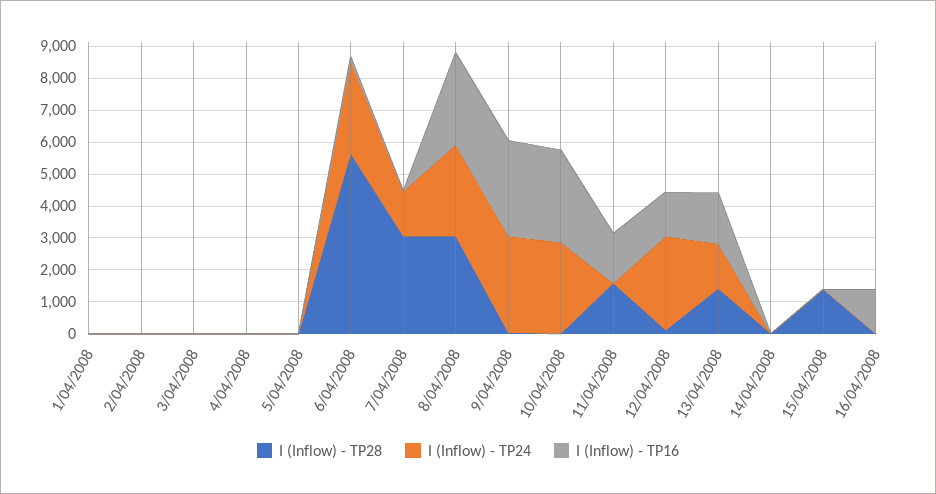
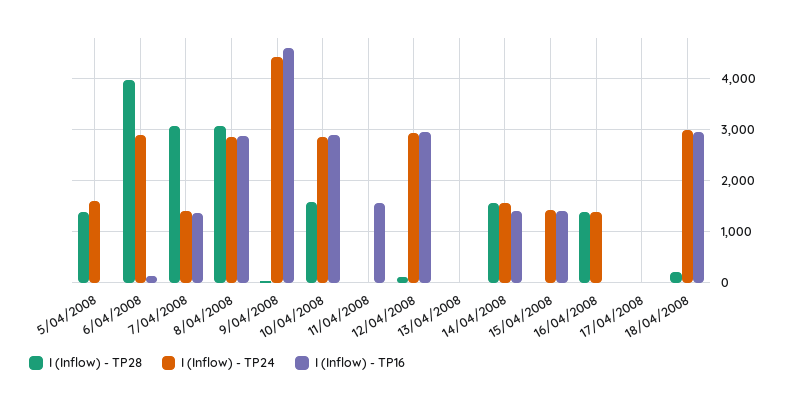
I (Inflow) - TP28, 1/04/2008: 0 -> none
I (Inflow) - TP24, 1/04/2008: 0 -> none
I (Inflow) - TP16, 1/04/2008: 0 -> none
I (Inflow) - TP28, 2/04/2008: 0 -> none
I (Inflow) - TP24, 2/04/2008: 0 -> none
I (Inflow) - TP16, 2/04/2008: 0 -> none
I (Inflow) - TP28, 3/04/2008: 0 -> none
I (Inflow) - TP24, 3/04/2008: 0 -> none
I (Inflow) - TP16, 3/04/2008: 0 -> none
I (Inflow) - TP28, 4/04/2008: 0 -> none
I (Inflow) - TP24, 4/04/2008: 0 -> none
I (Inflow) - TP16, 4/04/2008: 0 -> none
I (Inflow) - TP28, 5/04/2008: 0 -> 1400
I (Inflow) - TP24, 5/04/2008: 0 -> 1600
I (Inflow) - TP28, 6/04/2008: 5500 -> 4000
I (Inflow) - TP16, 7/04/2008: 0 -> 1400
I (Inflow) - TP24, 9/04/2008: 3000 -> 4400
I (Inflow) - TP16, 9/04/2008: 3000 -> 4600
I (Inflow) - TP28, 10/04/2008: 0 -> 1600
I (Inflow) - TP28, 11/04/2008: 1500 -> 0
I (Inflow) - TP16, 12/04/2008: 1500 -> 3000
I (Inflow) - TP28, 13/04/2008: 1500 -> 0
I (Inflow) - TP24, 13/04/2008: 1500 -> 0
I (Inflow) - TP16, 13/04/2008: 1500 -> 0
I (Inflow) - TP28, 14/04/2008: 0 -> 1600
I (Inflow) - TP24, 14/04/2008: 0 -> 1600
I (Inflow) - TP16, 14/04/2008: 0 -> 1400
I (Inflow) - TP28, 15/04/2008: 1500 -> 0
I (Inflow) - TP24, 15/04/2008: 0 -> 1400
I (Inflow) - TP16, 15/04/2008: 0 -> 1400
I (Inflow) - TP28, 16/04/2008: 0 -> 1400
I (Inflow) - TP24, 16/04/2008: 0 -> 1400
I (Inflow) - TP16, 16/04/2008: 1500 -> 0
I (Inflow) - TP28, 17/04/2008: none -> 0
I (Inflow) - TP24, 17/04/2008: none -> 0
I (Inflow) - TP16, 17/04/2008: none -> 0
I (Inflow) - TP28, 18/04/2008: none -> 200
I (Inflow) - TP24, 18/04/2008: none -> 3000
I (Inflow) - TP16, 18/04/2008: none -> 3000

